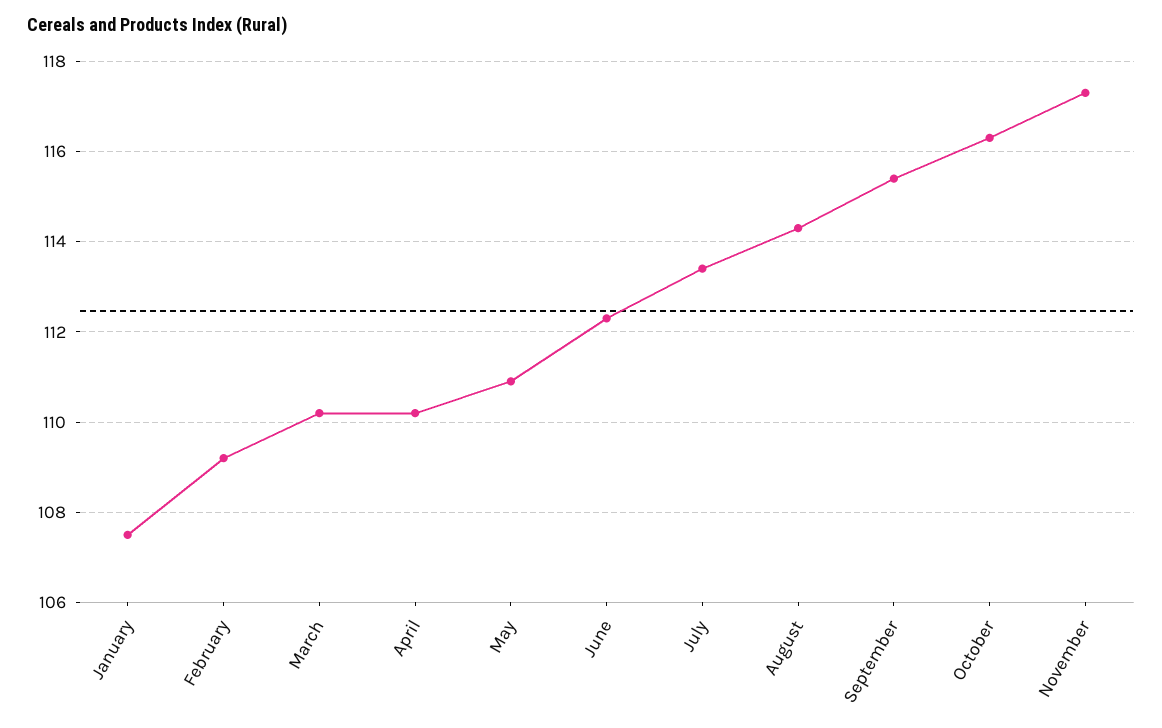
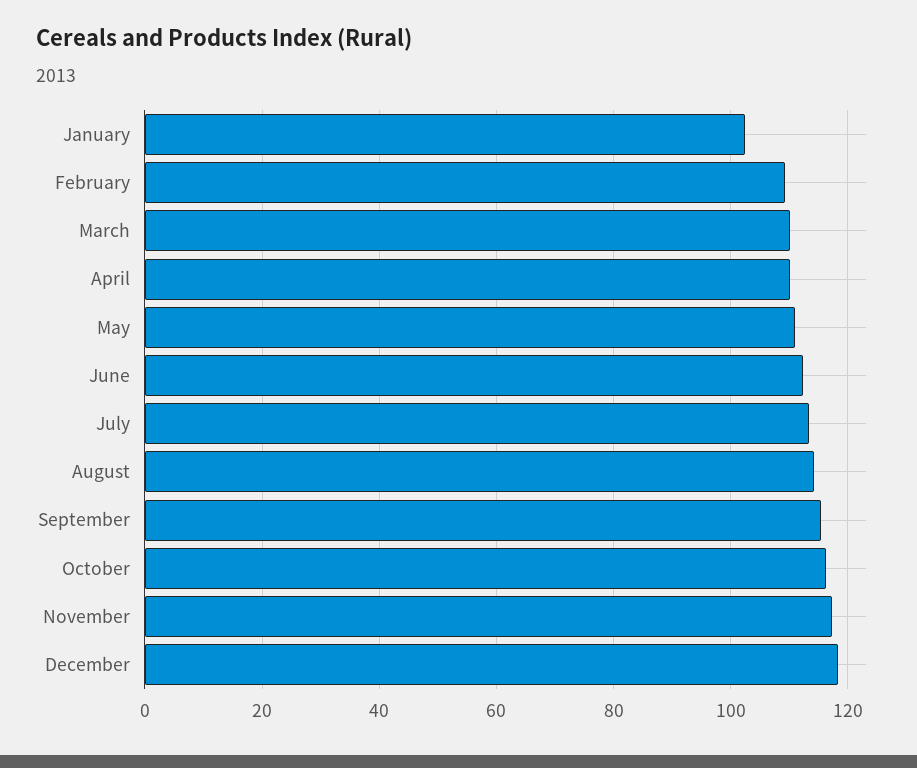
January: 107.5 -> 102
December: none -> 118

